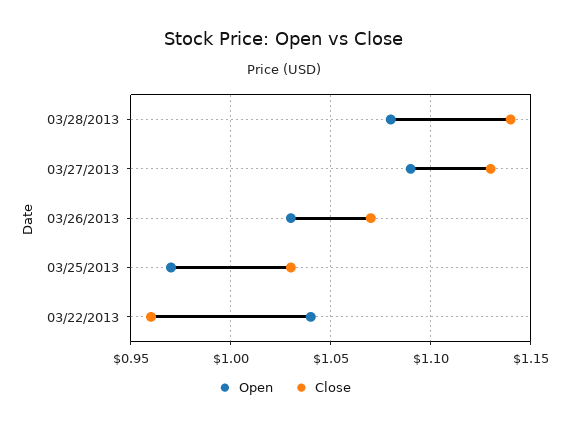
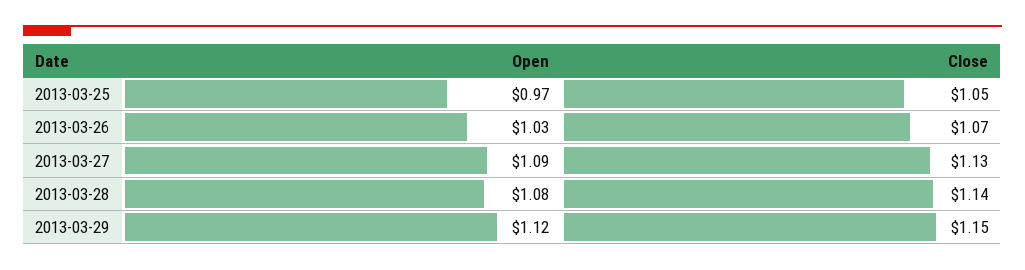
Close, 03/25/2013: 1.03 -> 1.05
Open, 03/22/2013: 1.04 -> none
Close, 03/22/2013: 0.96 -> none
Open, 2013-03-29: none -> 1.12
Close, 2013-03-29: none -> 1.15

